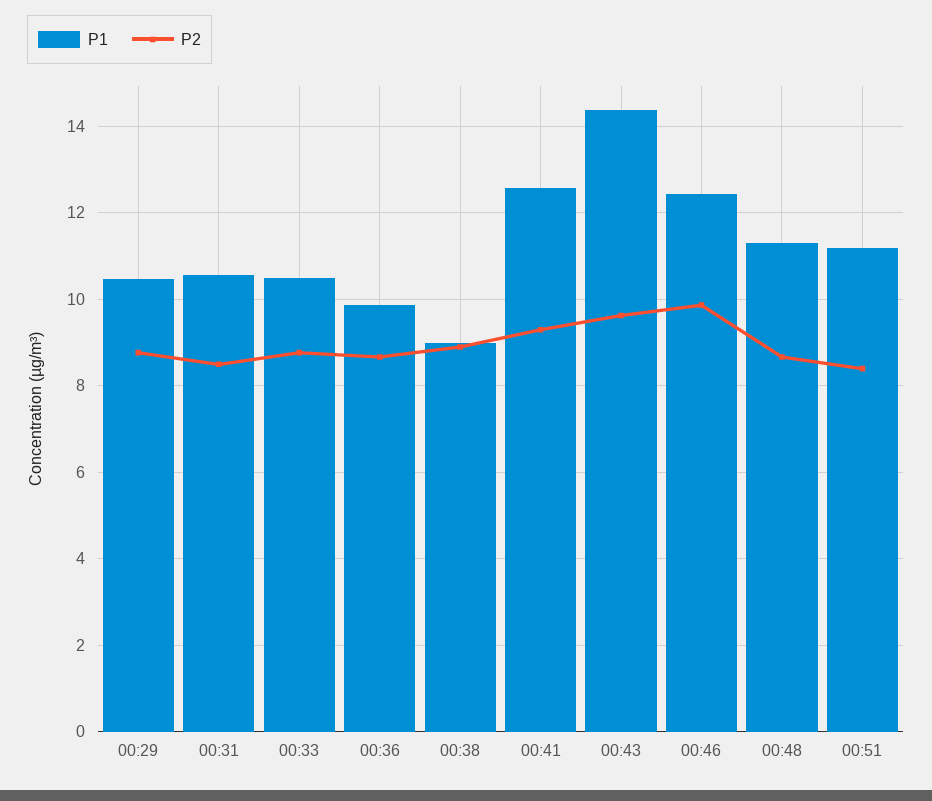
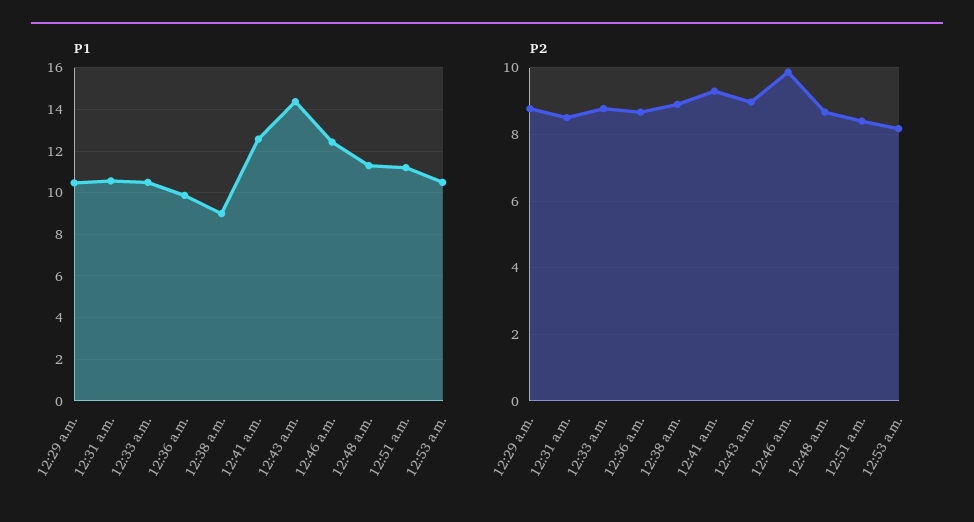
P2, 00:43: 9.6 -> 9
P1, 12:53 a.m.: none -> 10.5
P2, 12:53 a.m.: none -> 8.2

